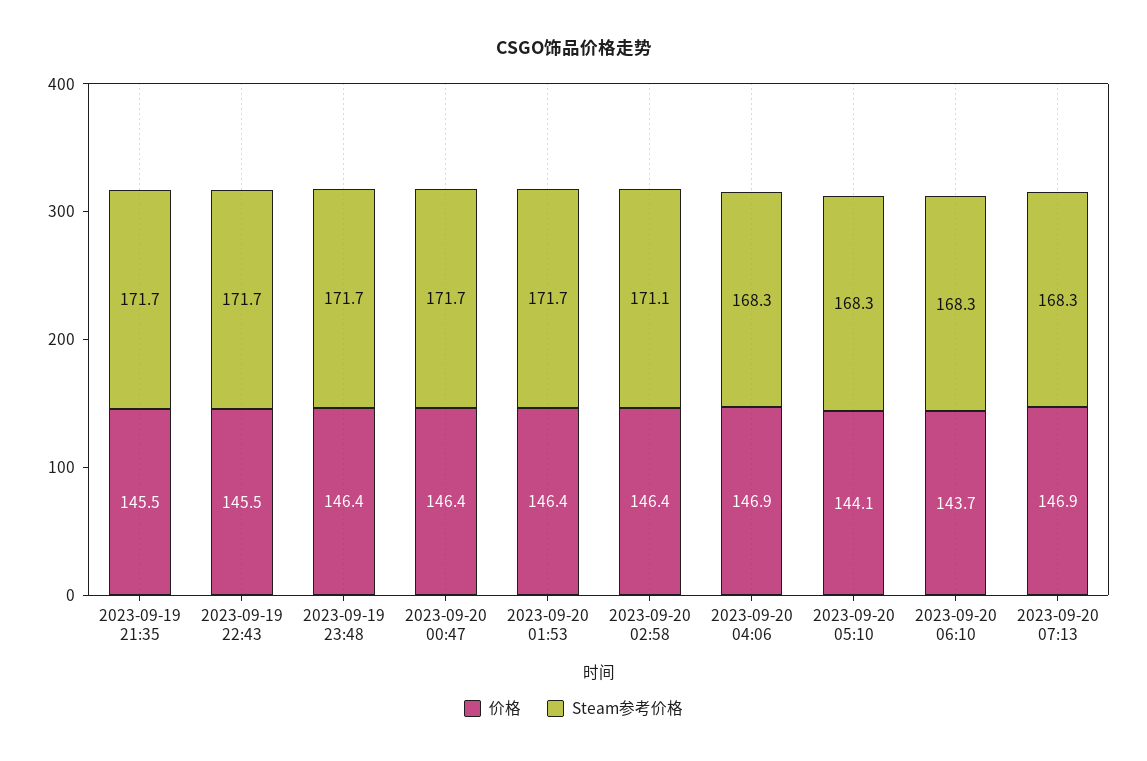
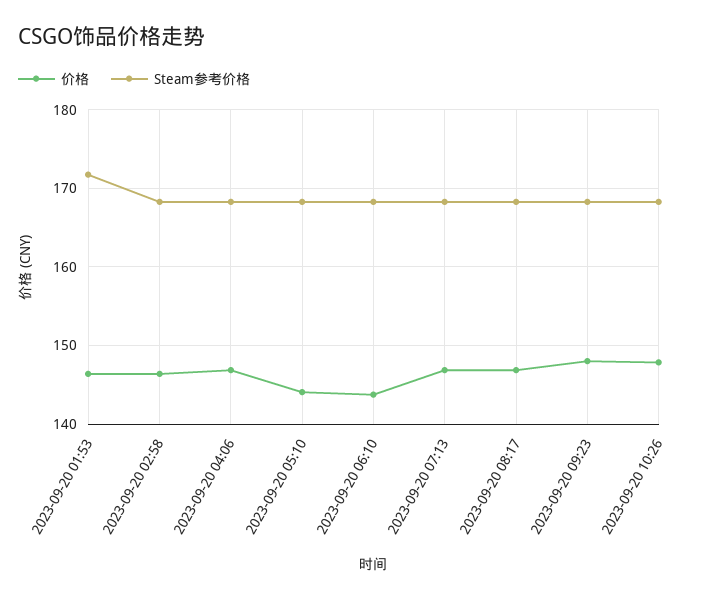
价格, 2023-09-19 21:35: 145.5 -> none
Steam参考价格, 2023-09-19 21:35: 171.7 -> none
价格, 2023-09-19 22:43: 145.5 -> none
Steam参考价格, 2023-09-19 22:43: 171.7 -> none
价格, 2023-09-19 23:48: 146.4 -> none
Steam参考价格, 2023-09-19 23:48: 171.7 -> none
价格, 2023-09-20 00:47: 146.4 -> none
Steam参考价格, 2023-09-20 00:47: 171.7 -> none
Steam参考价格, 2023-09-20 02:58: 171.1 -> 168
价格, 2023-09-20 08:17: none -> 147
Steam参考价格, 2023-09-20 08:17: none -> 168
价格, 2023-09-20 09:23: none -> 148
Steam参考价格, 2023-09-20 09:23: none -> 168
价格, 2023-09-20 10:26: none -> 148
Steam参考价格, 2023-09-20 10:26: none -> 168

